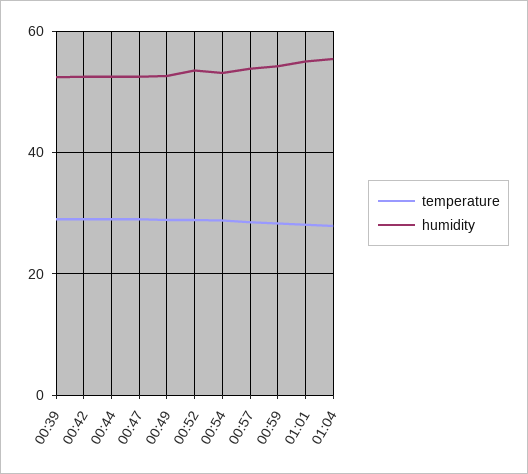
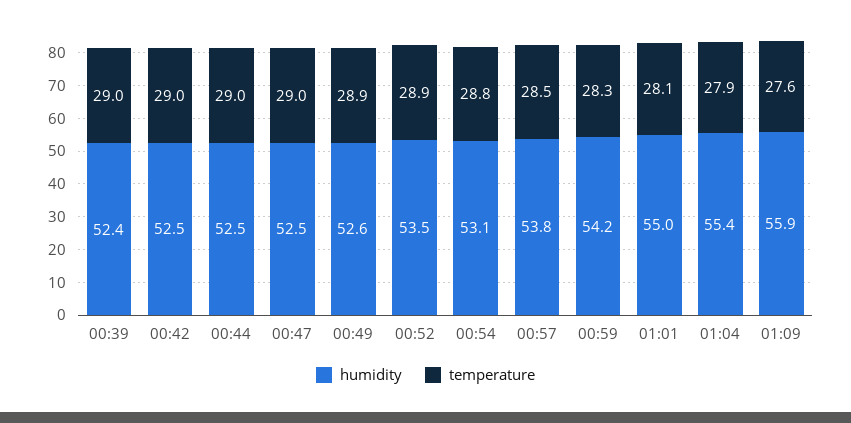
humidity, 01:09: none -> 55.9
temperature, 01:09: none -> 27.6

